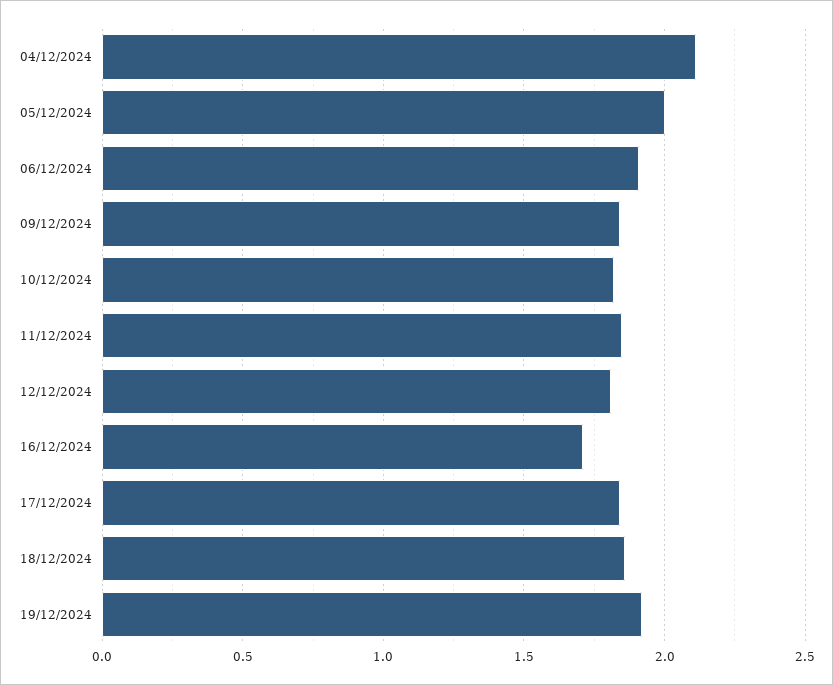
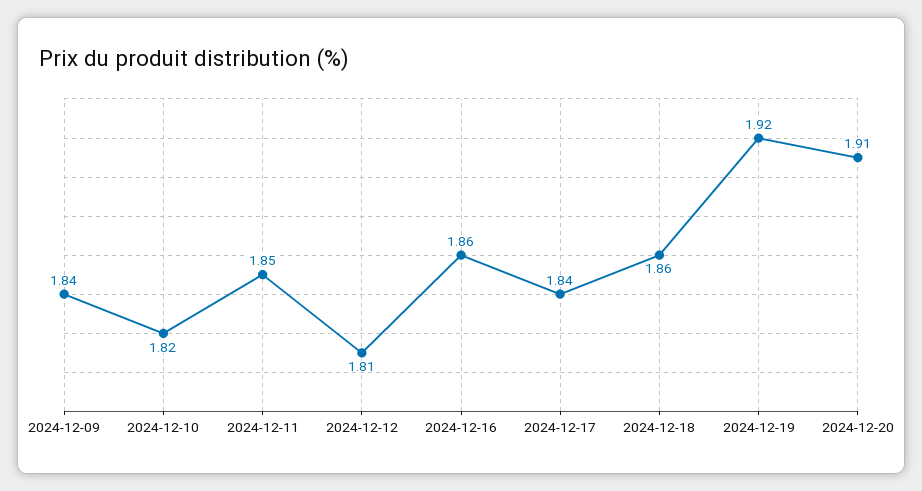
04/12/2024: 2.1 -> none
05/12/2024: 2 -> none
06/12/2024: 1.9 -> none
16/12/2024: 1.7 -> 1.86
2024-12-20: none -> 1.91

